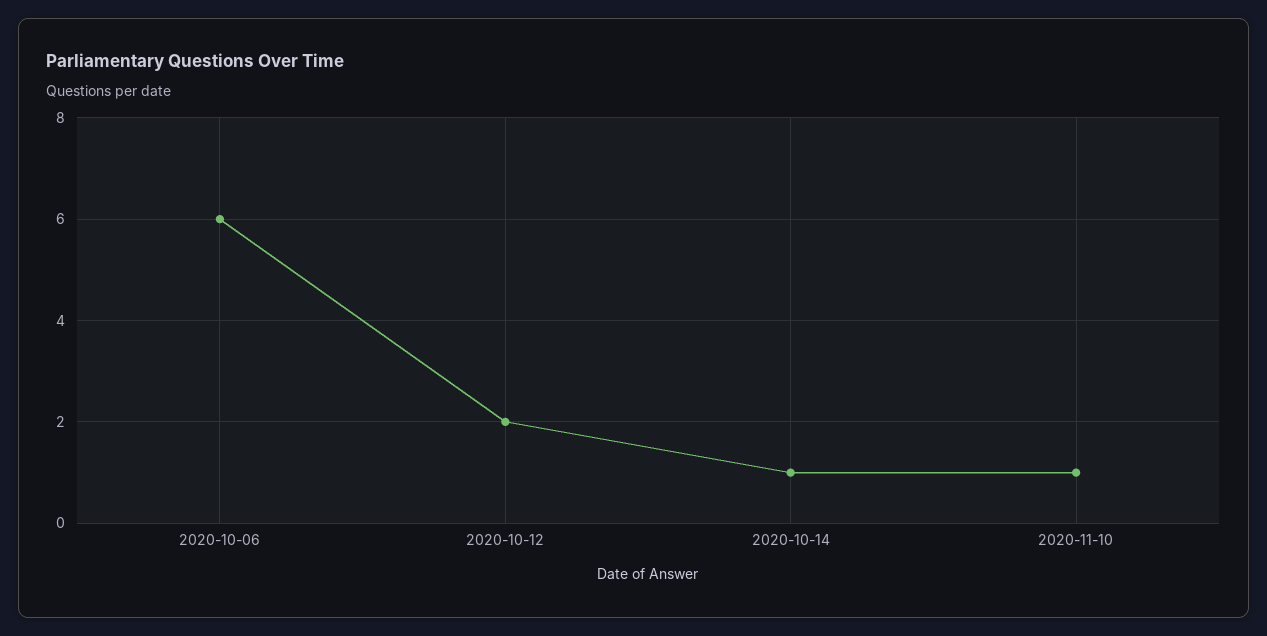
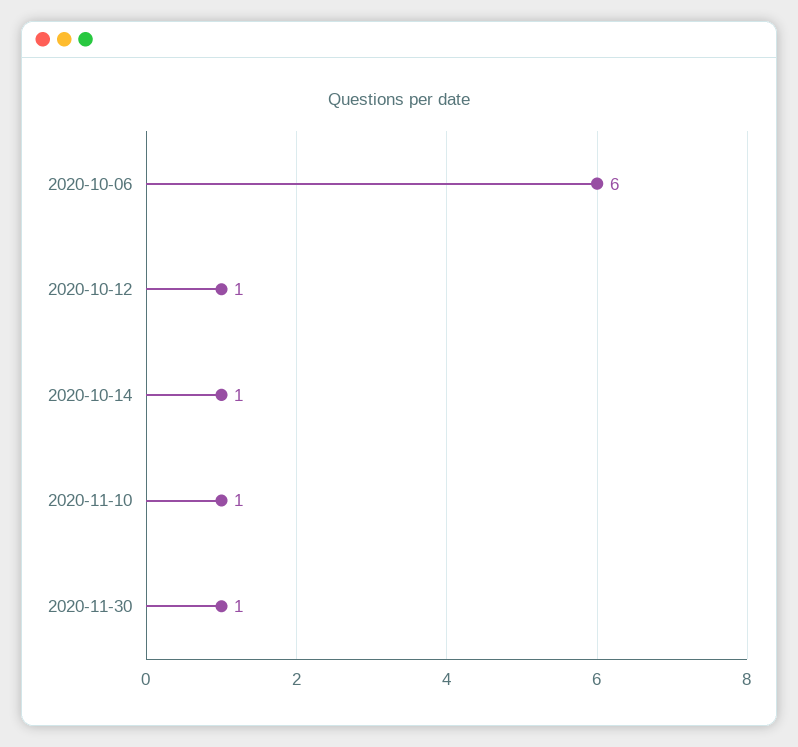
2020-10-12: 2 -> 1
2020-11-30: none -> 1

